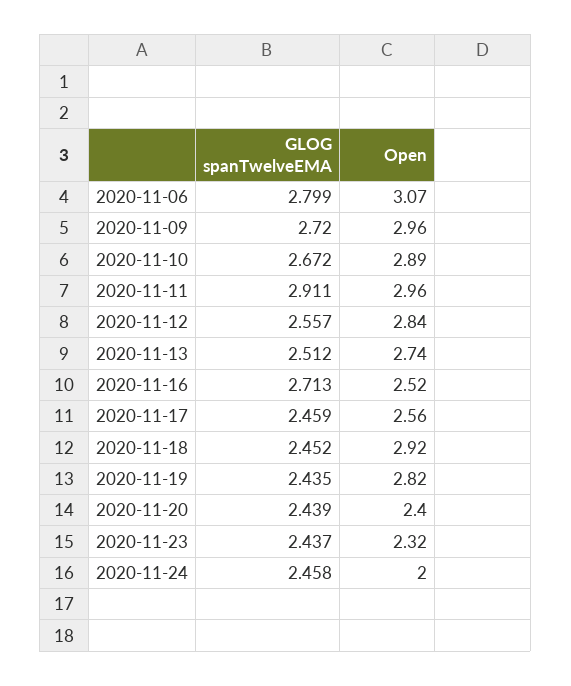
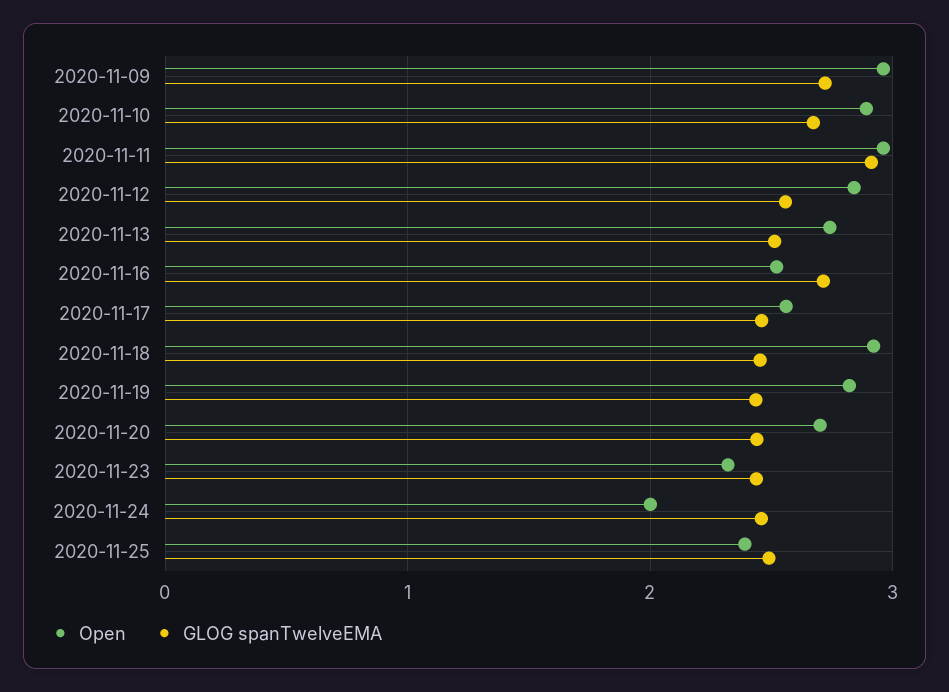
GLOG spanTwelveEMA, 2020-11-06: 2.799 -> none
Open, 2020-11-06: 3.07 -> none
Open, 2020-11-20: 2.4 -> 2.7
Open, 2020-11-25: none -> 2.4
GLOG spanTwelveEMA, 2020-11-25: none -> 2.5

